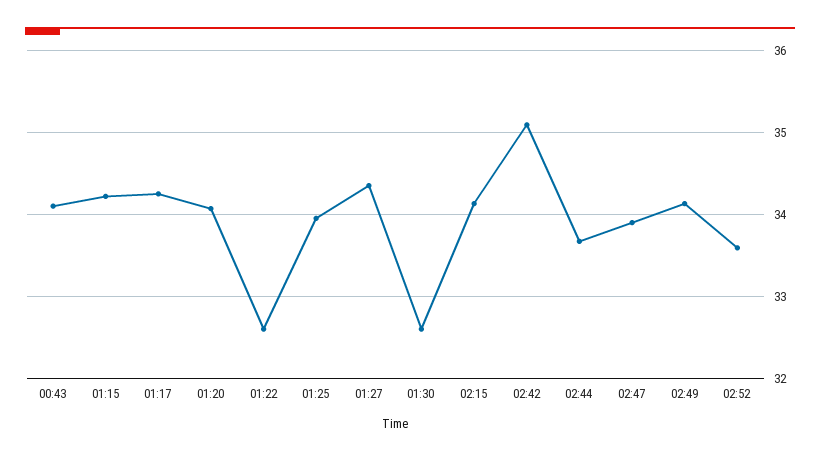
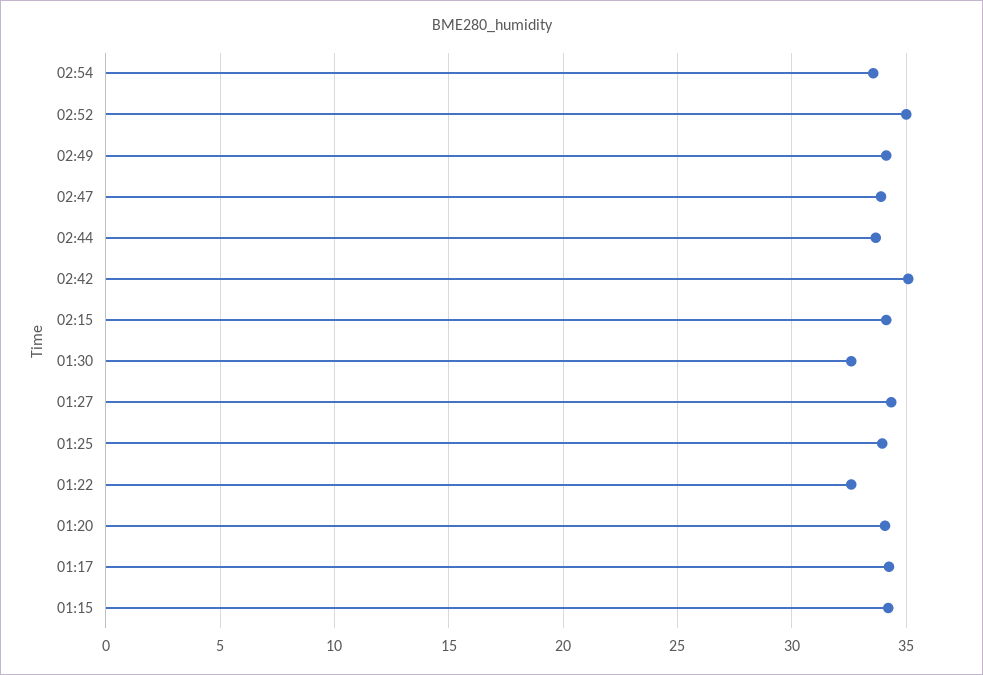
00:43: 34.1 -> none
02:52: 33.6 -> 35
02:54: none -> 33.5

